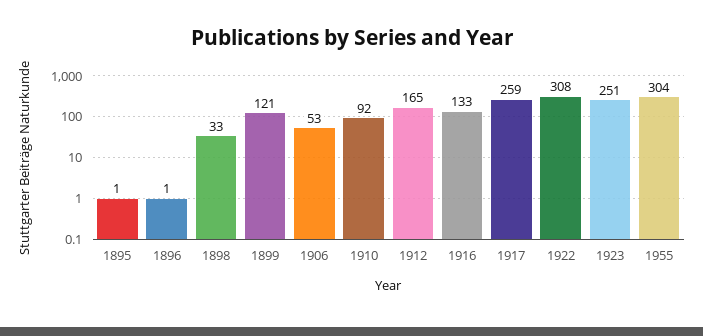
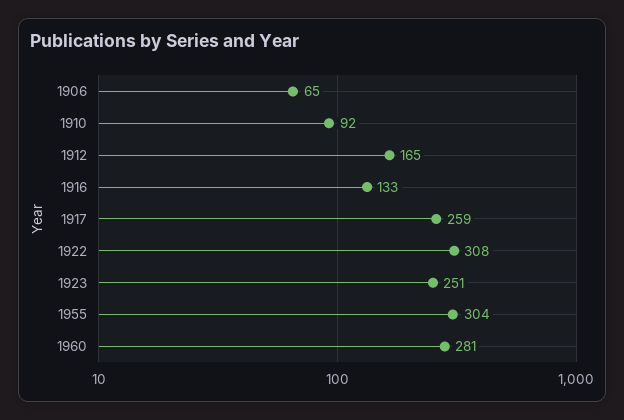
1895: 1 -> none
1896: 1 -> none
1898: 33 -> none
1899: 121 -> none
1906: 53 -> 65
1960: none -> 281

